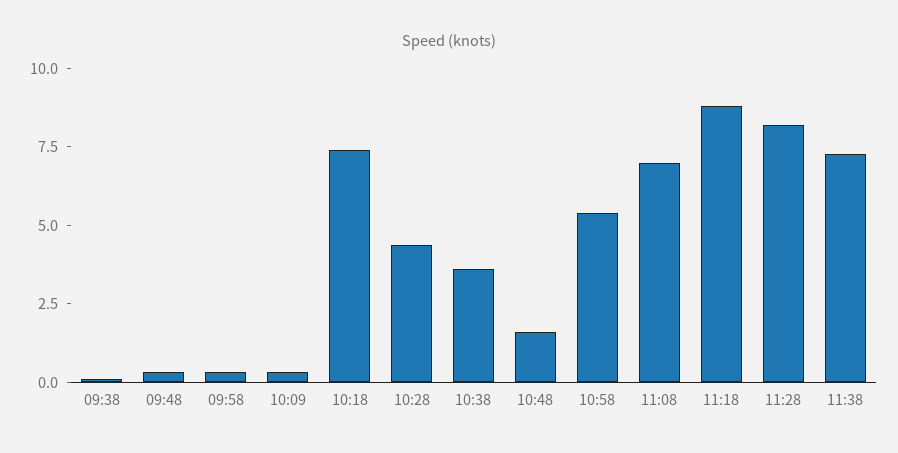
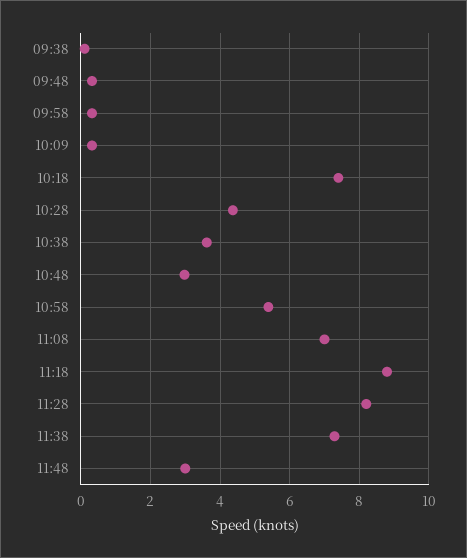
10:48: 1.5 -> 3
11:48: none -> 3

